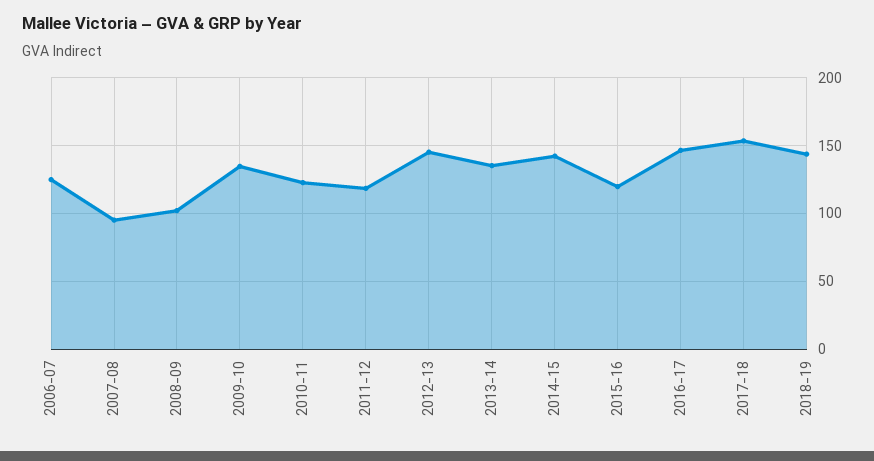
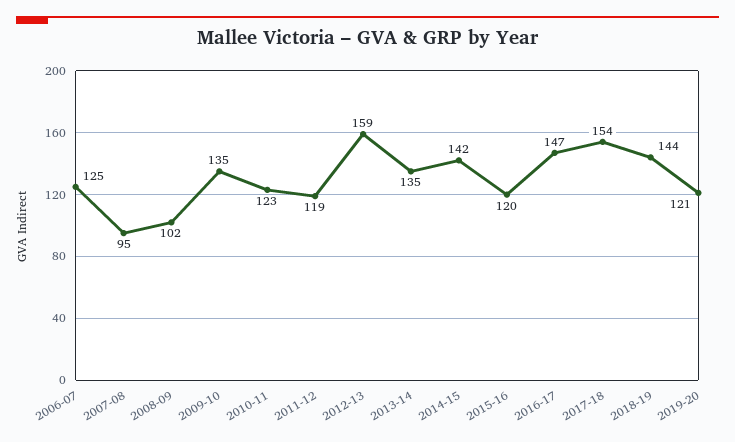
2012-13: 145 -> 159
2019-20: none -> 121

